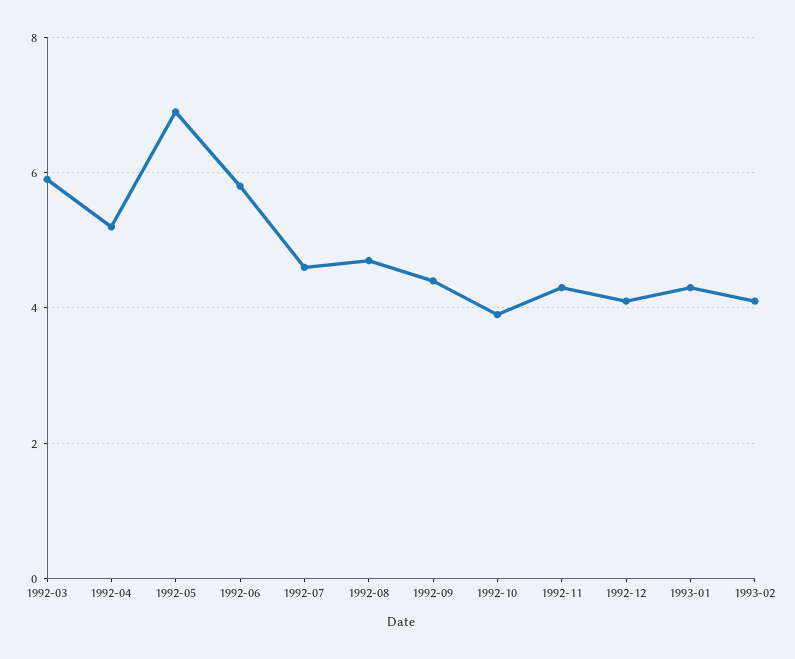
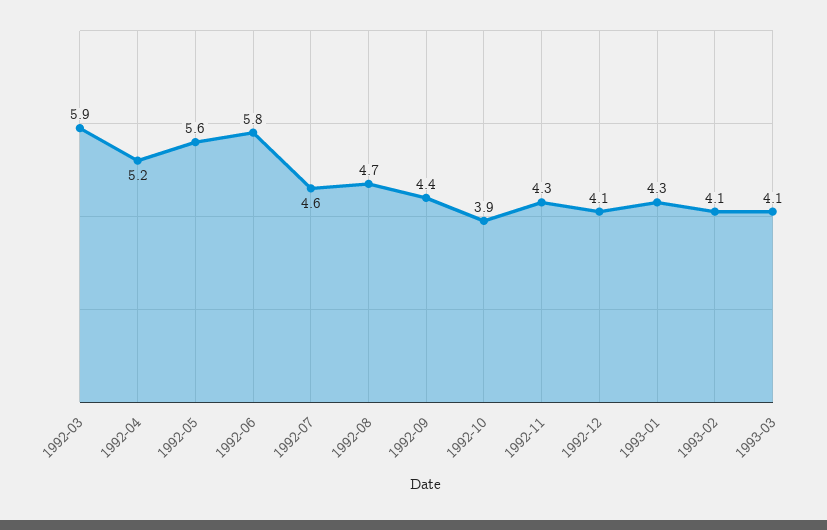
1992-05: 7 -> 5.6
1993-03: none -> 4.1

